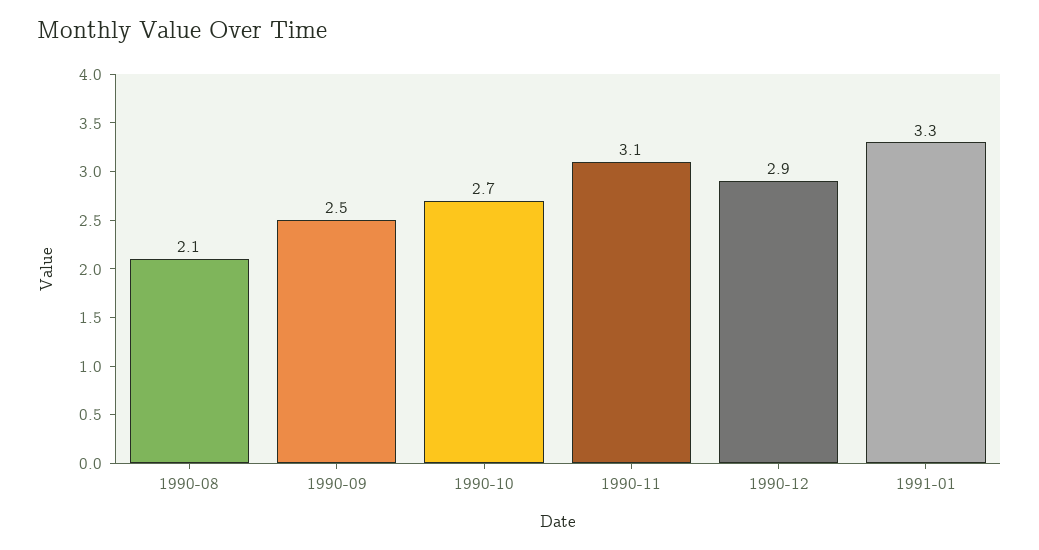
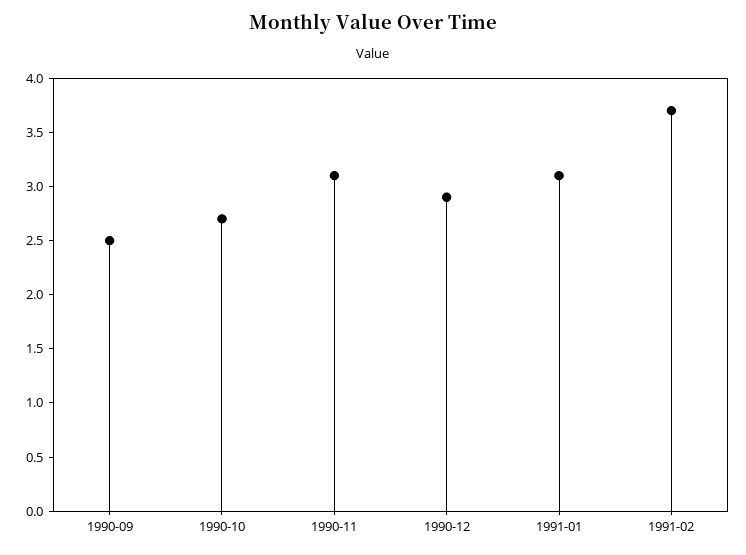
1990-08: 2.1 -> none
1991-01: 3.3 -> 3.1
1991-02: none -> 3.7

